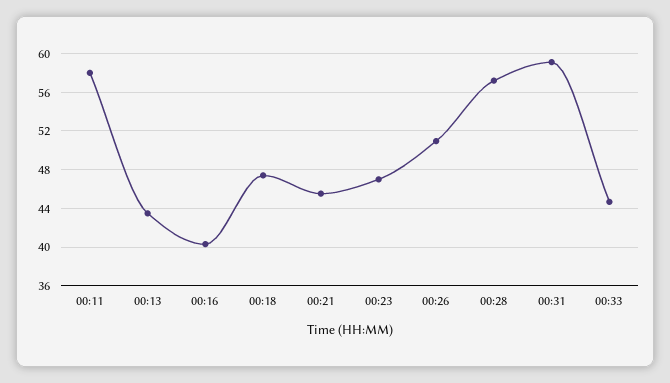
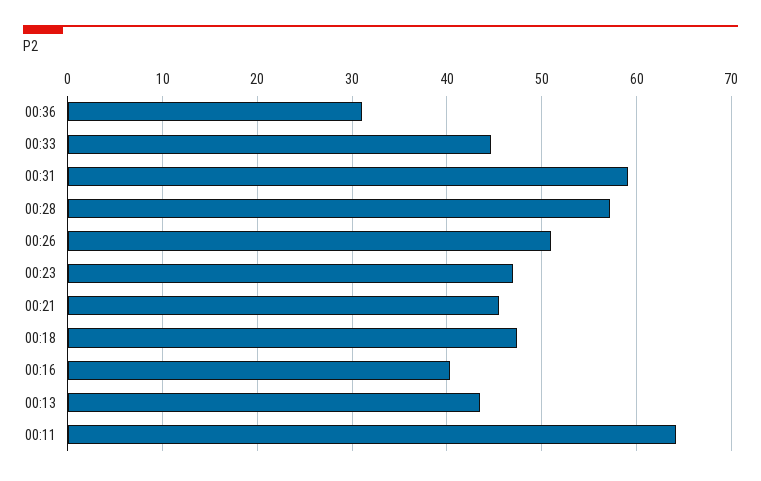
00:11: 58 -> 64
00:36: none -> 31

